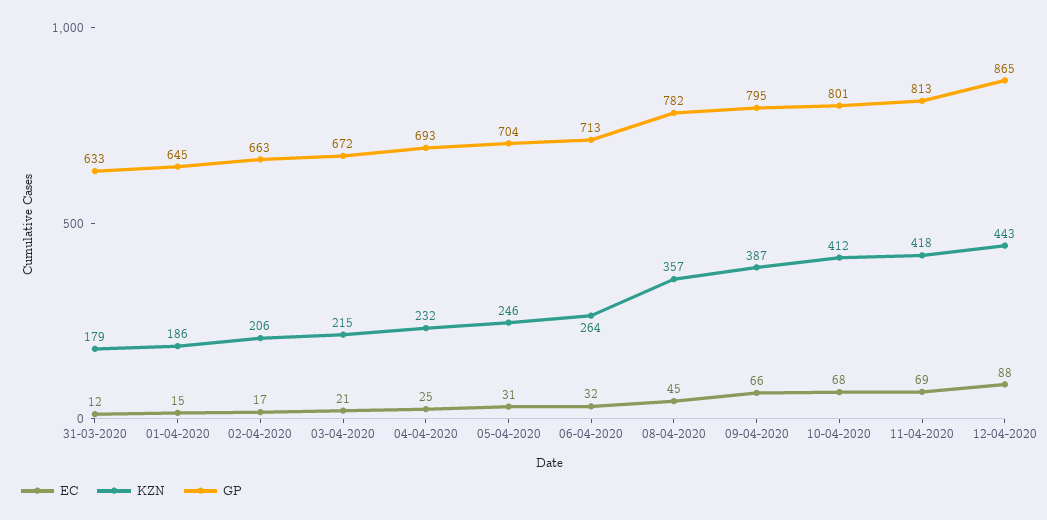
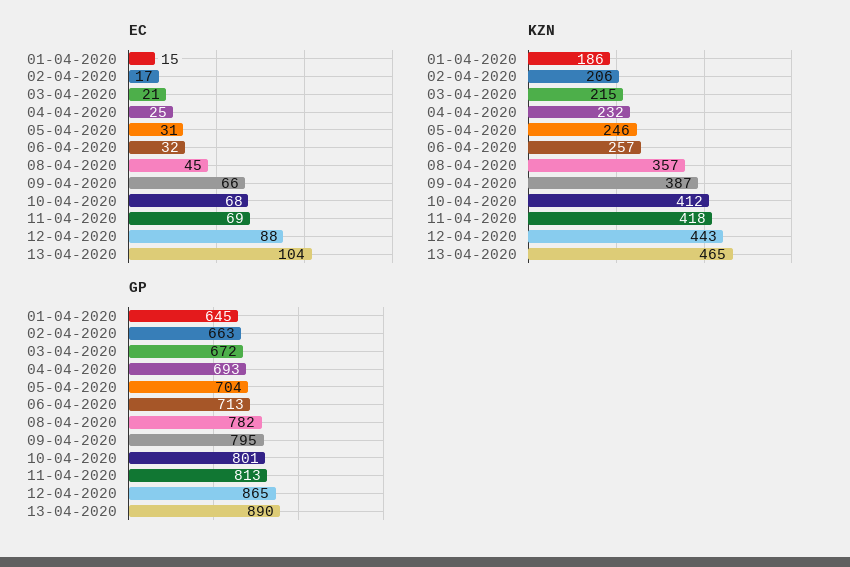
EC, 31-03-2020: 12 -> none
KZN, 31-03-2020: 179 -> none
GP, 31-03-2020: 633 -> none
KZN, 06-04-2020: 264 -> 257
EC, 13-04-2020: none -> 104
KZN, 13-04-2020: none -> 465
GP, 13-04-2020: none -> 890

